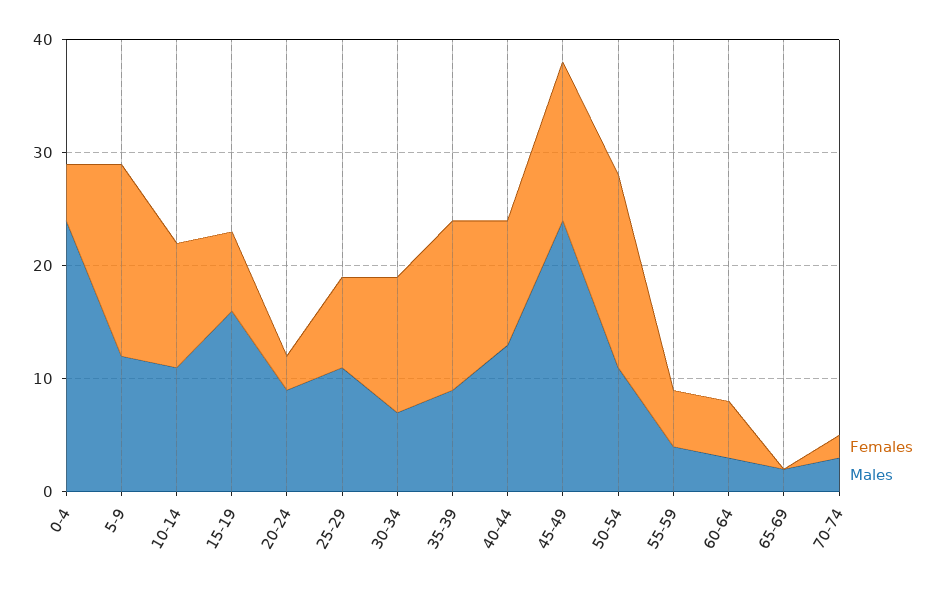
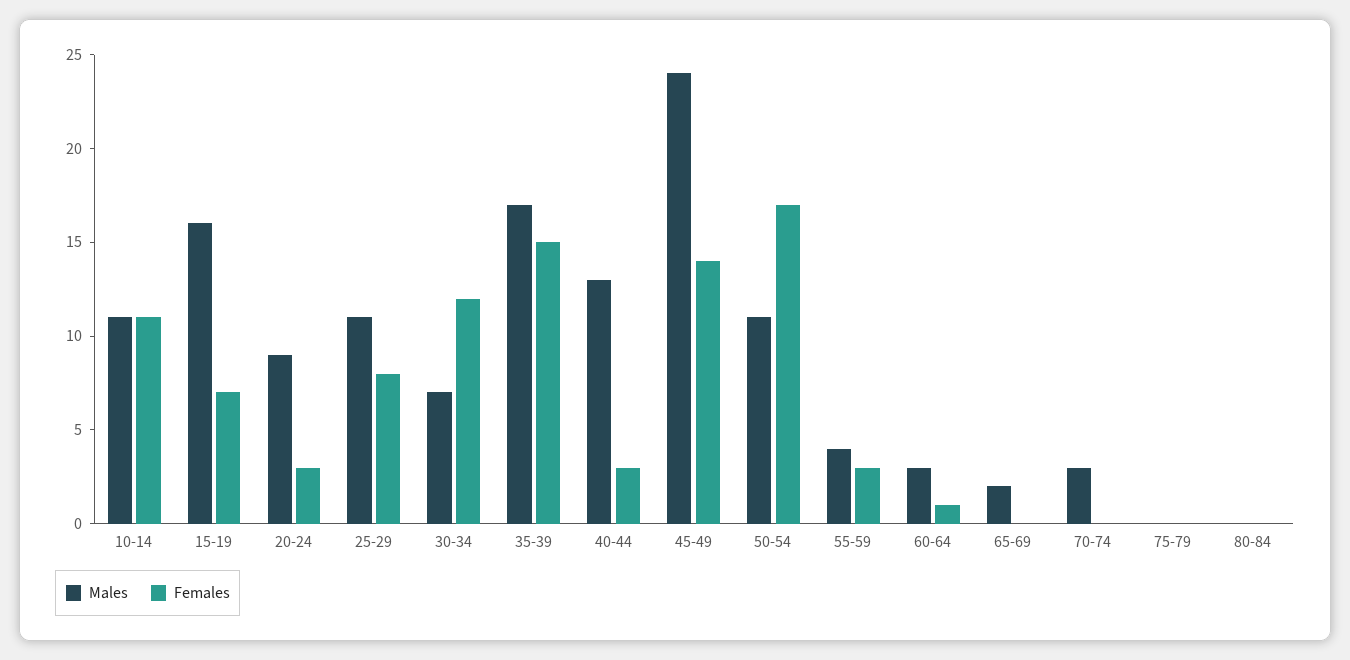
Females, 0-4: 5 -> none
Males, 0-4: 24 -> none
Females, 5-9: 17 -> none
Males, 5-9: 12 -> none
Males, 35-39: 9 -> 17
Females, 40-44: 11 -> 3
Females, 55-59: 5 -> 3
Females, 60-64: 5 -> 1
Females, 70-74: 2 -> 0
Males, 75-79: none -> 0
Females, 75-79: none -> 0
Males, 80-84: none -> 0
Females, 80-84: none -> 0

